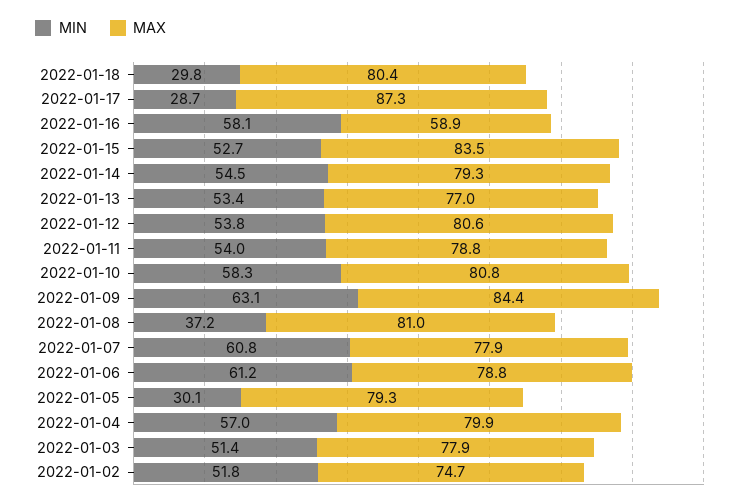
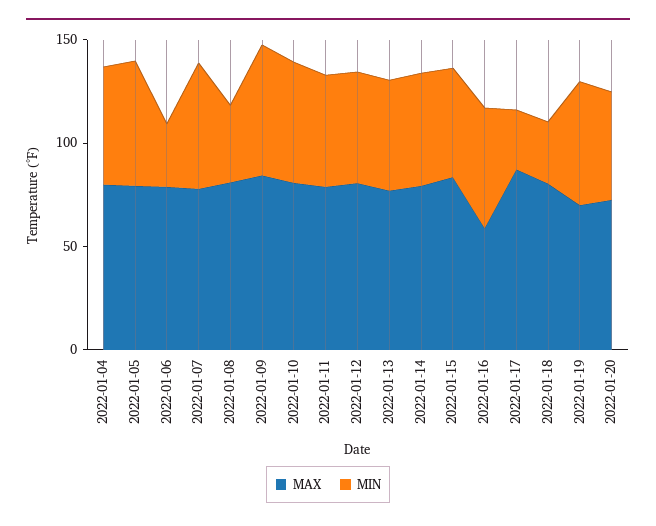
MIN, 2022-01-06: 61.2 -> 30
MIN, 2022-01-05: 30.1 -> 60
MIN, 2022-01-03: 51.4 -> none
MAX, 2022-01-03: 77.9 -> none
MIN, 2022-01-02: 51.8 -> none
MAX, 2022-01-02: 74.7 -> none
MAX, 2022-01-19: none -> 70
MIN, 2022-01-19: none -> 60
MAX, 2022-01-20: none -> 70
MIN, 2022-01-20: none -> 50

